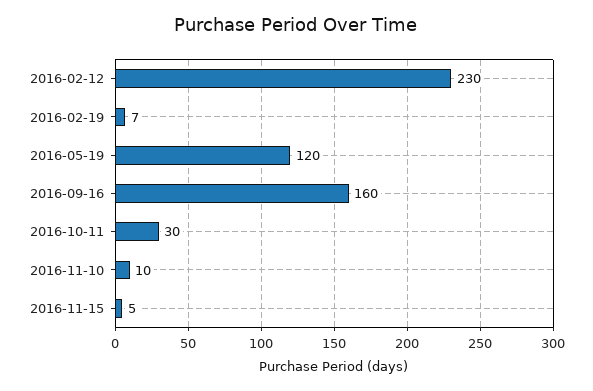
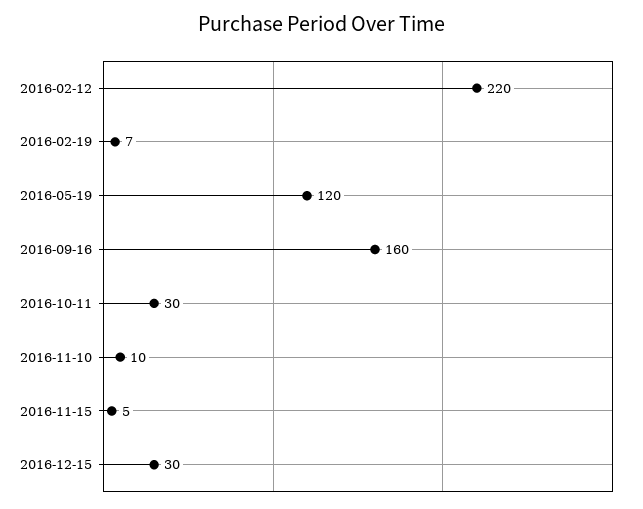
2016-02-12: 230 -> 220
2016-12-15: none -> 30

